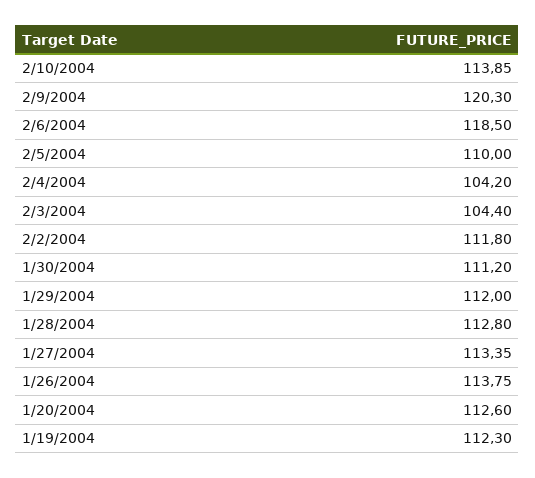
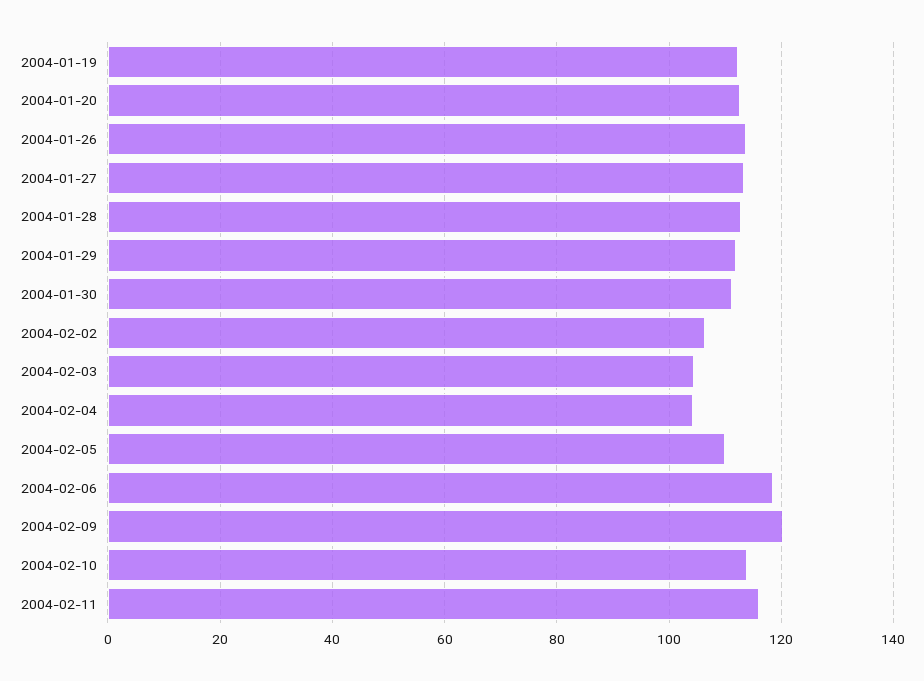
2/2/2004: 111.8 -> 106
2004-02-11: none -> 116

